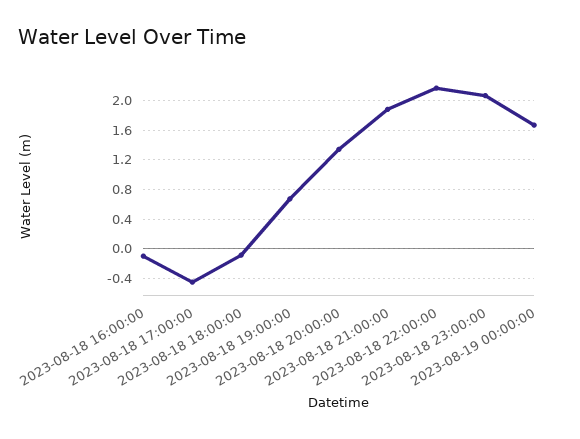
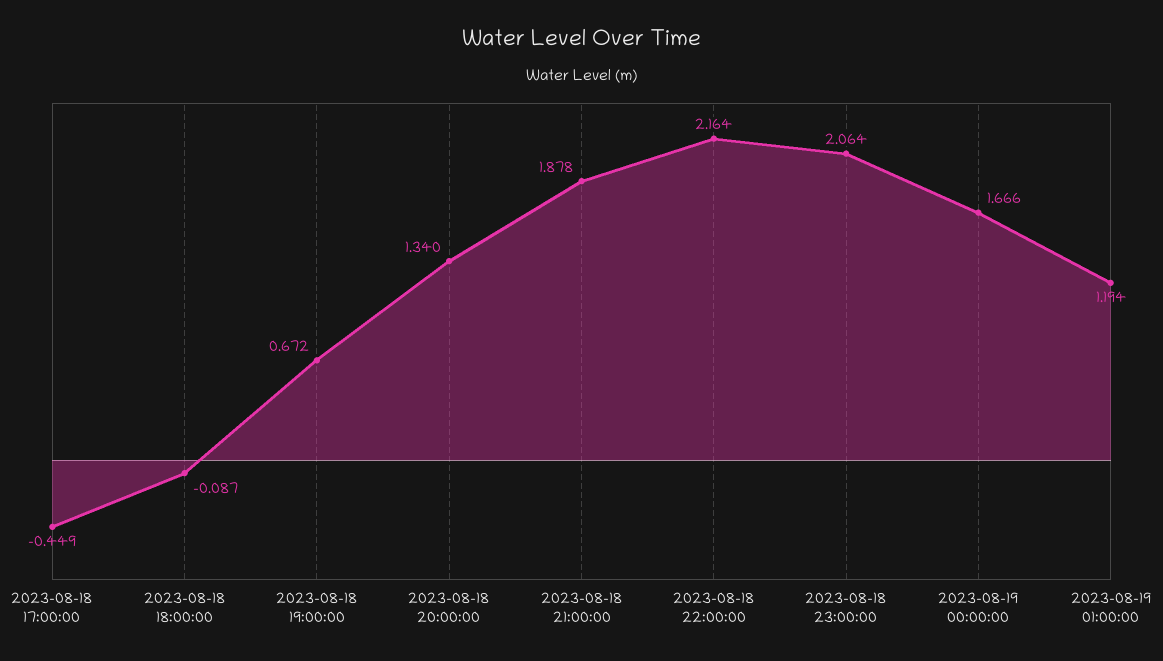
2023-08-18 16:00:00: -0.1 -> none
2023-08-19 01:00:00: none -> 1.194

